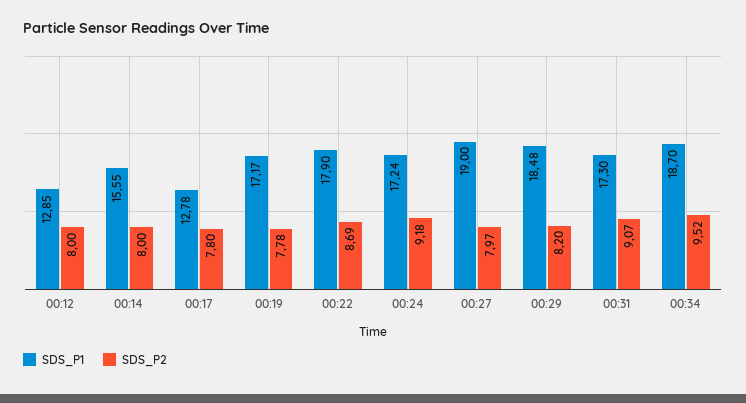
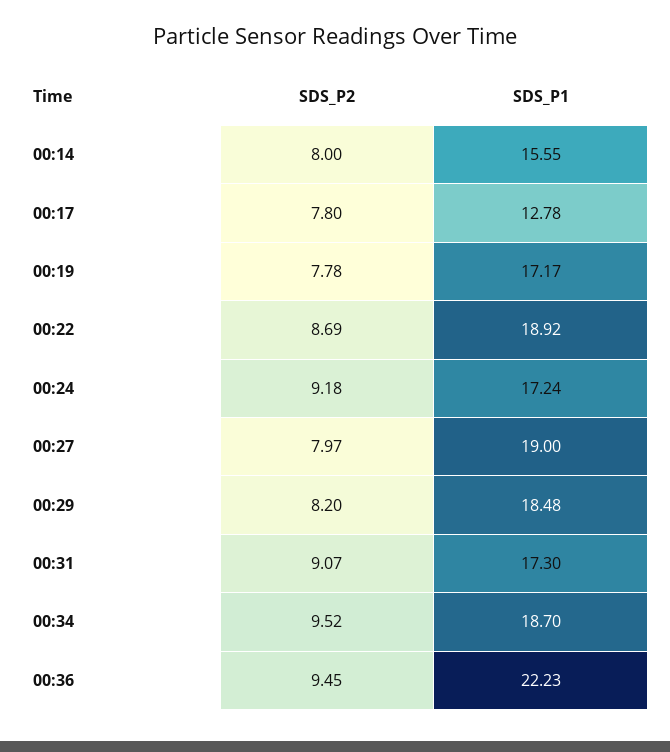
SDS_P1, 00:12: 12.85 -> none
SDS_P2, 00:12: 8 -> none
SDS_P1, 00:22: 17.9 -> 18.92
SDS_P2, 00:36: none -> 9.45
SDS_P1, 00:36: none -> 22.23

